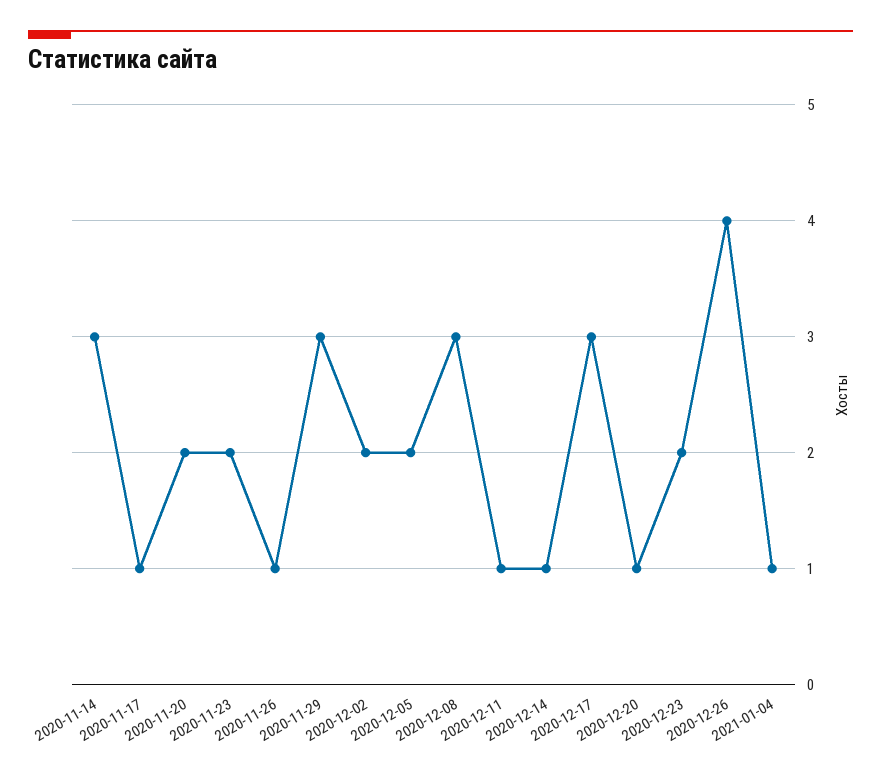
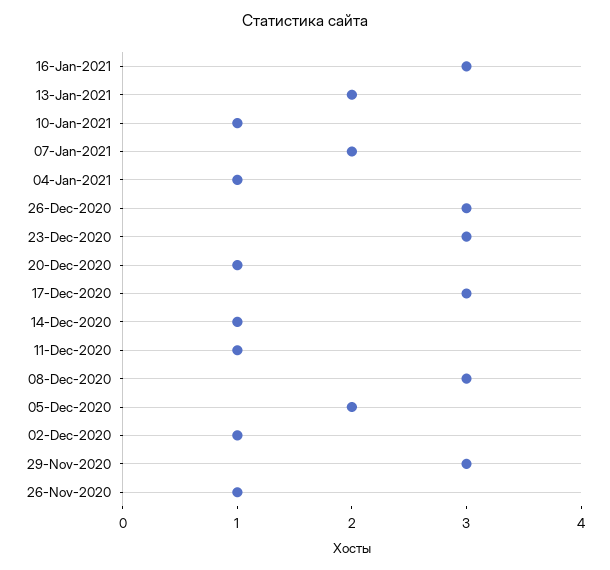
2020-11-14: 3 -> none
2020-11-17: 1 -> none
2020-11-20: 2 -> none
2020-11-23: 2 -> none
2020-12-02: 2 -> 1
2020-12-23: 2 -> 3
2020-12-26: 4 -> 3
16-Jan-2021: none -> 3
13-Jan-2021: none -> 2
10-Jan-2021: none -> 1
07-Jan-2021: none -> 2

